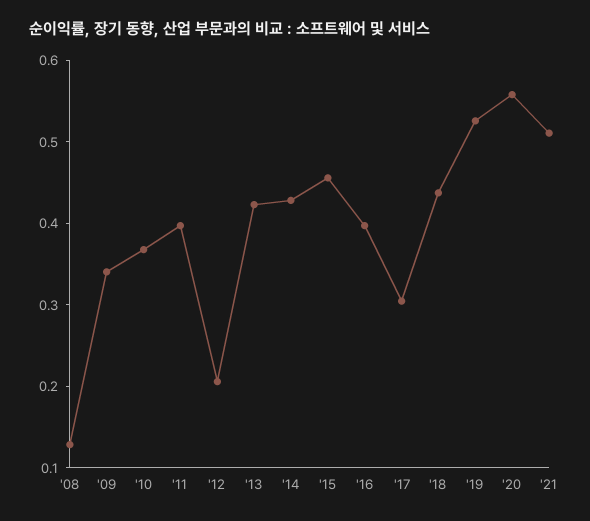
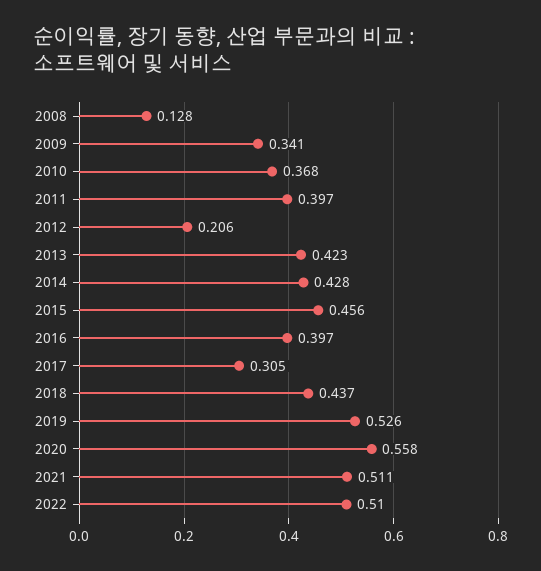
2022: none -> 0.51

